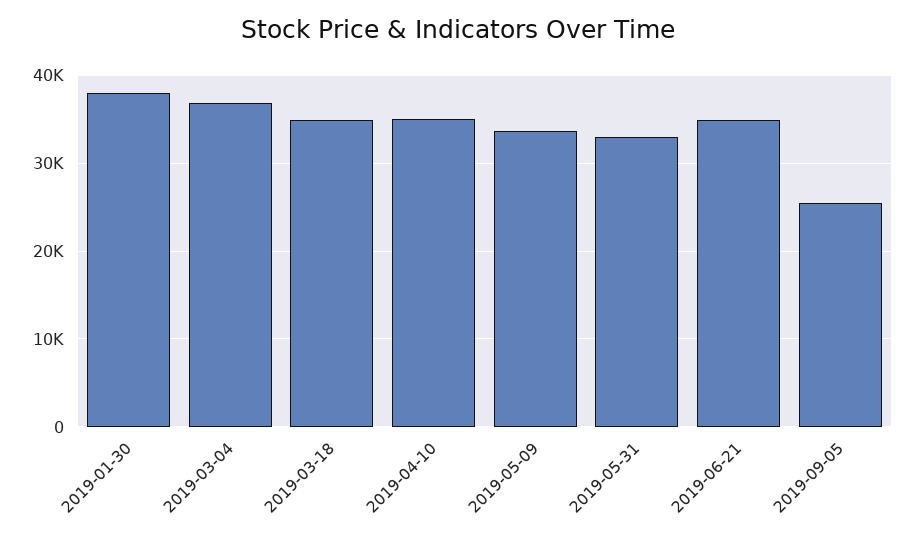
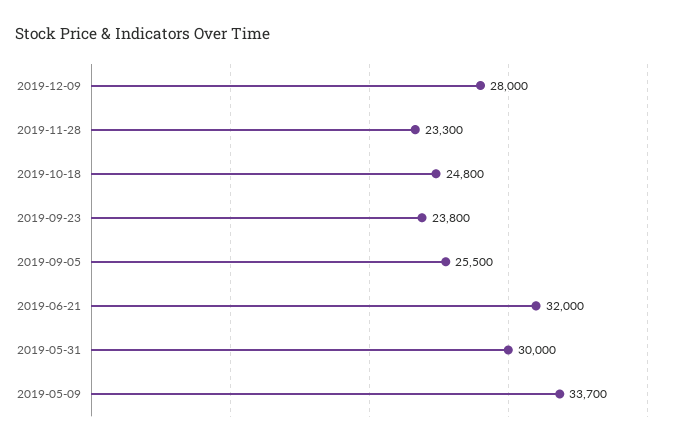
2019-01-30: 38000 -> none
2019-03-04: 37000 -> none
2019-03-18: 35000 -> none
2019-04-10: 35000 -> none
2019-05-31: 33000 -> 30000
2019-06-21: 35000 -> 32000
2019-12-09: none -> 28000
2019-11-28: none -> 23300
2019-10-18: none -> 24800
2019-09-23: none -> 23800

